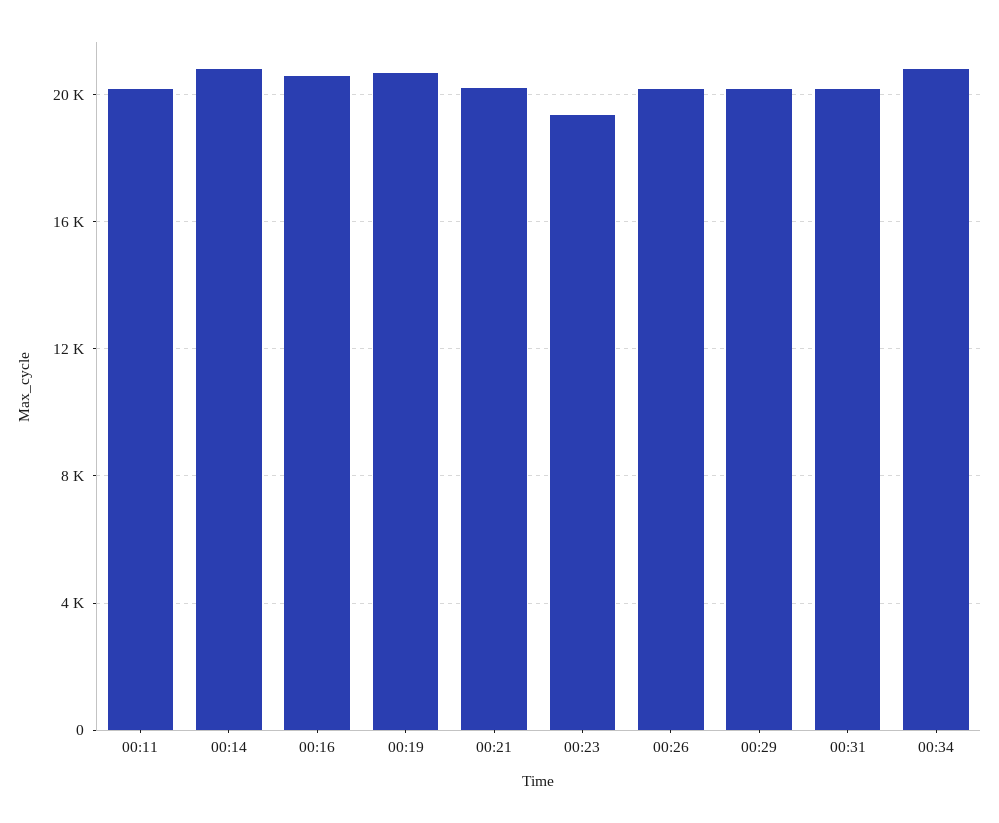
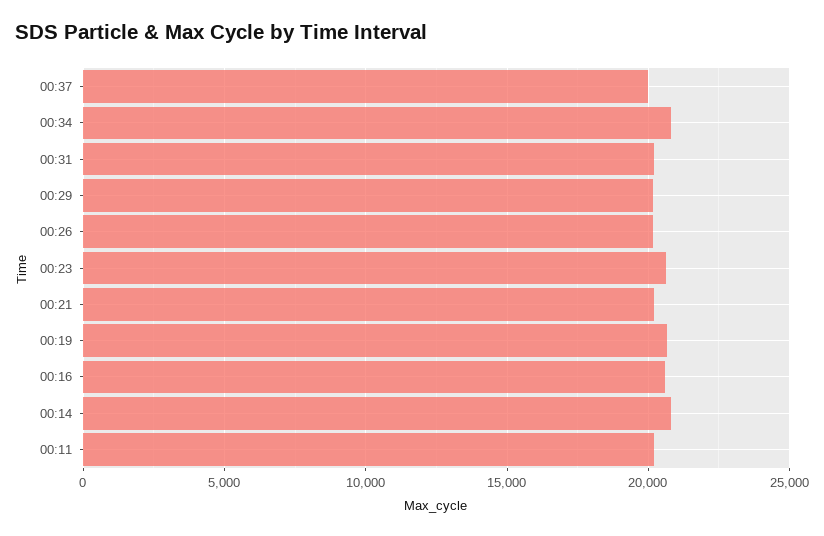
00:23: 19500 -> 20500
00:37: none -> 20000

